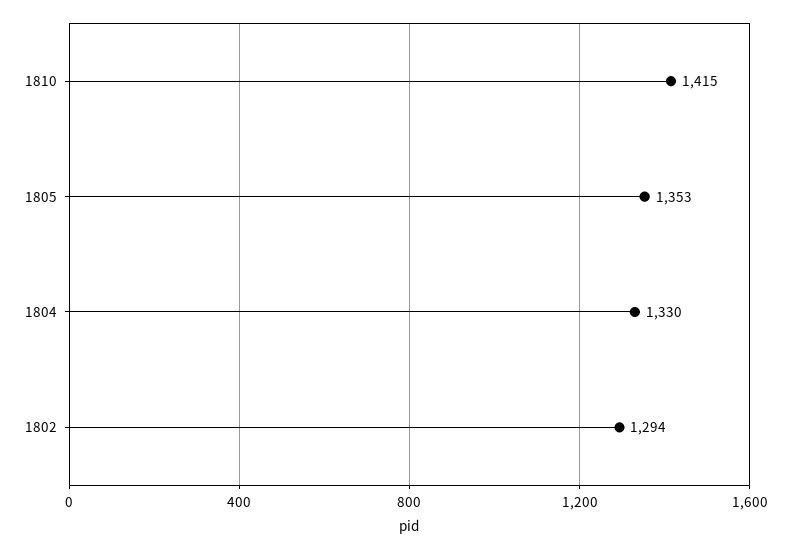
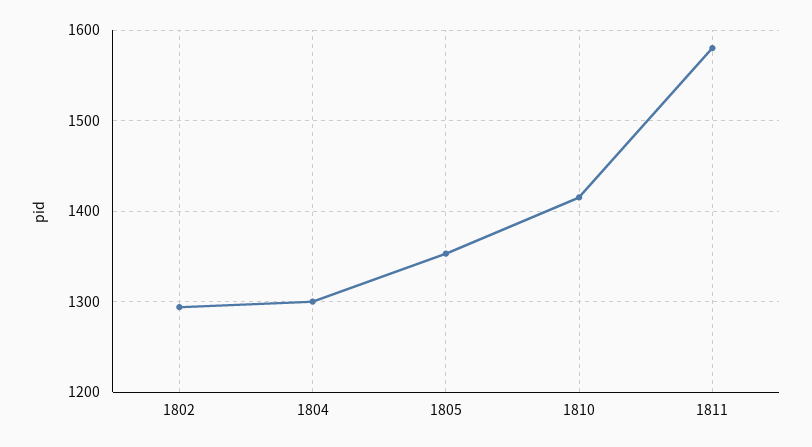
1804: 1330 -> 1300
1811: none -> 1580

